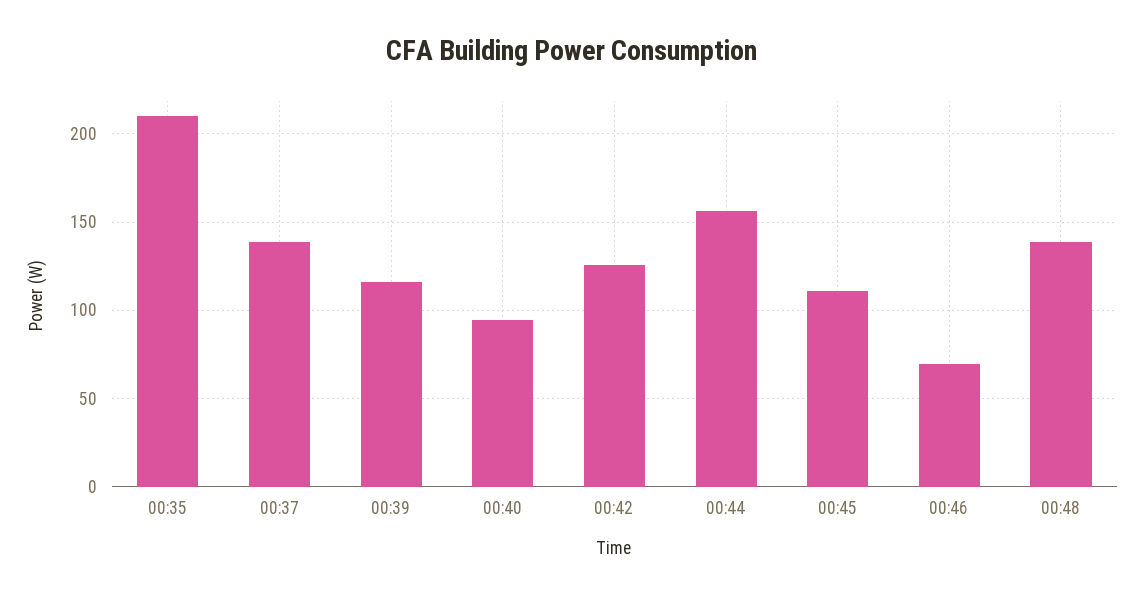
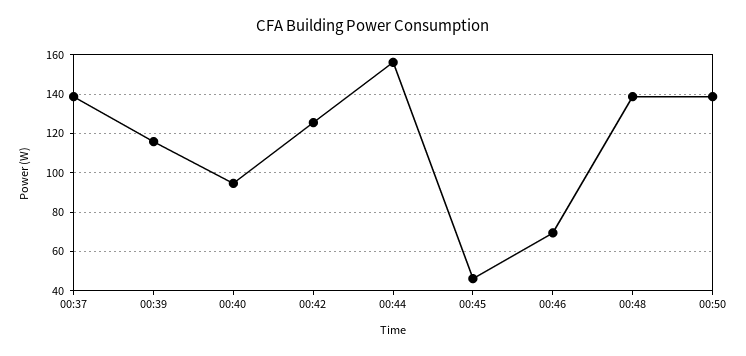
00:35: 210 -> none
00:45: 110 -> 45
00:50: none -> 140

